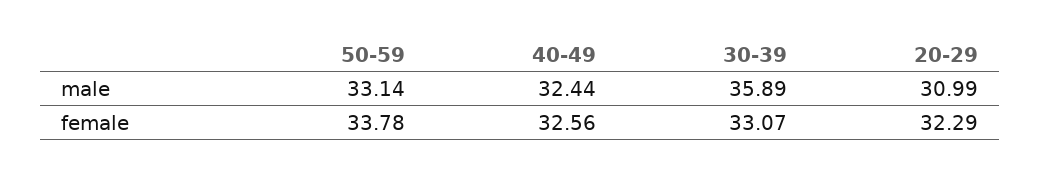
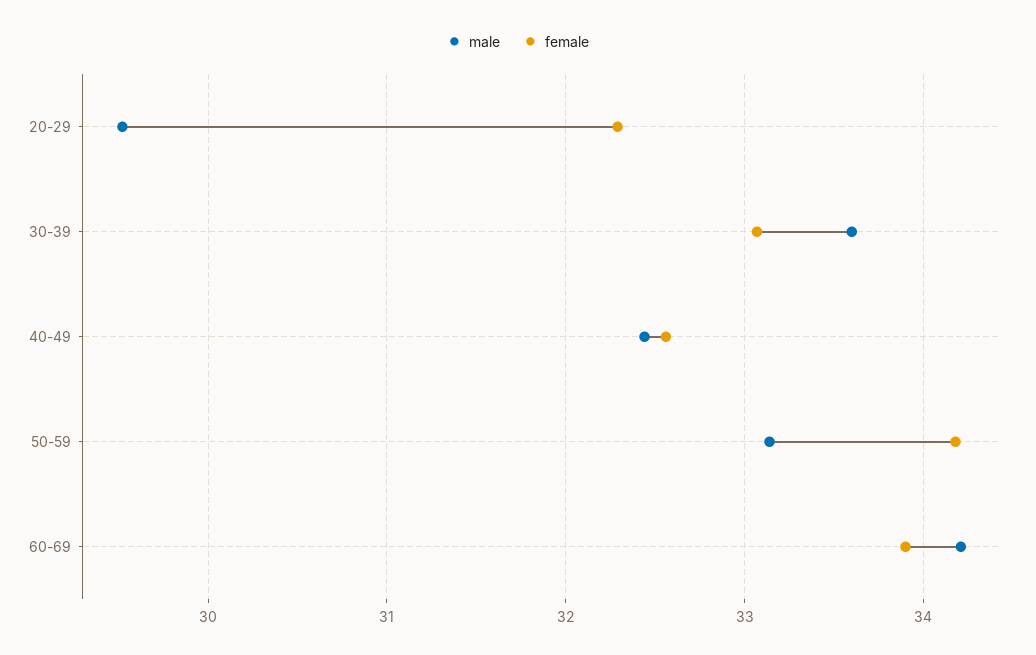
male, 30-39: 35.89 -> 33.6
male, 20-29: 30.99 -> 29.5
female, 50-59: 33.78 -> 34.2
male, 60-69: none -> 34.2
female, 60-69: none -> 33.9

